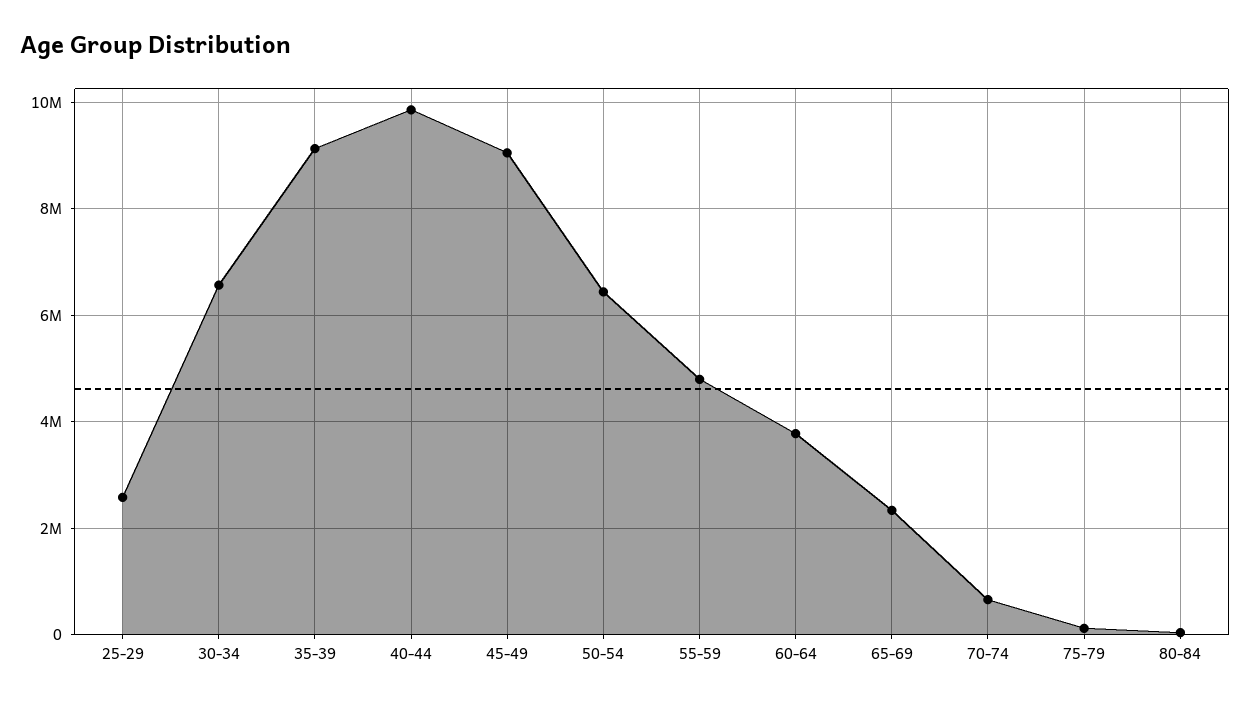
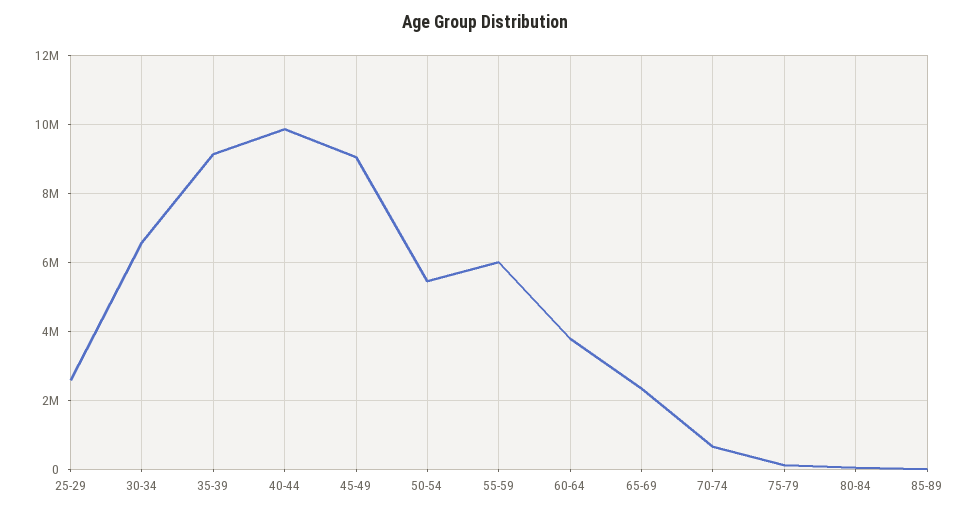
50-54: 6400000 -> 5400000
55-59: 4800000 -> 6000000
85-89: none -> 0

